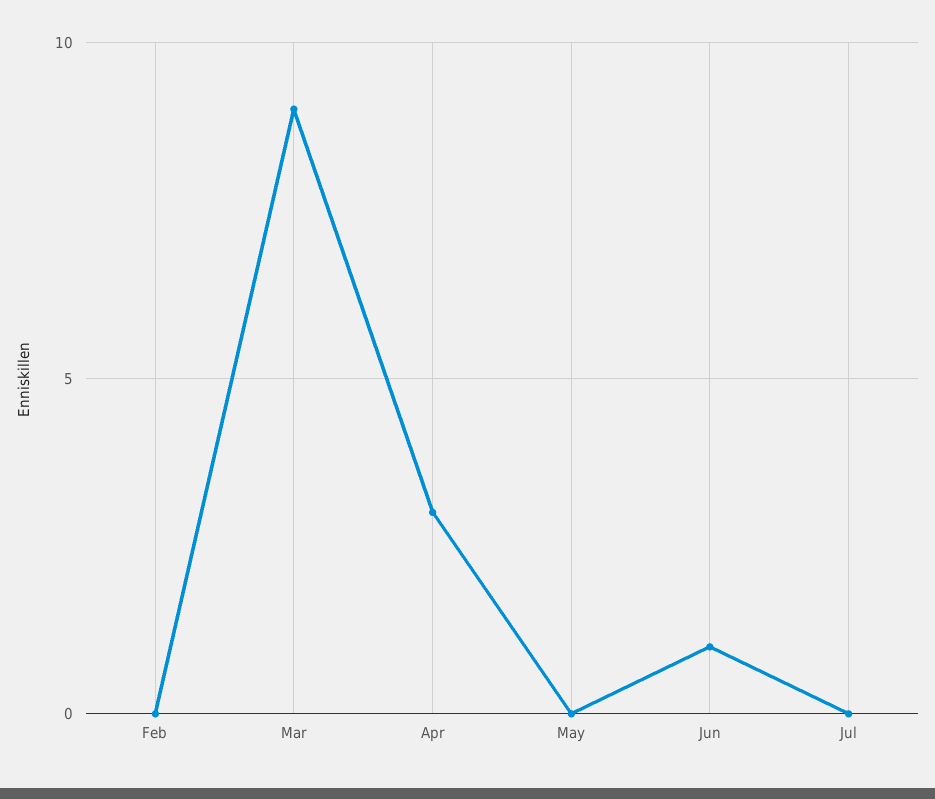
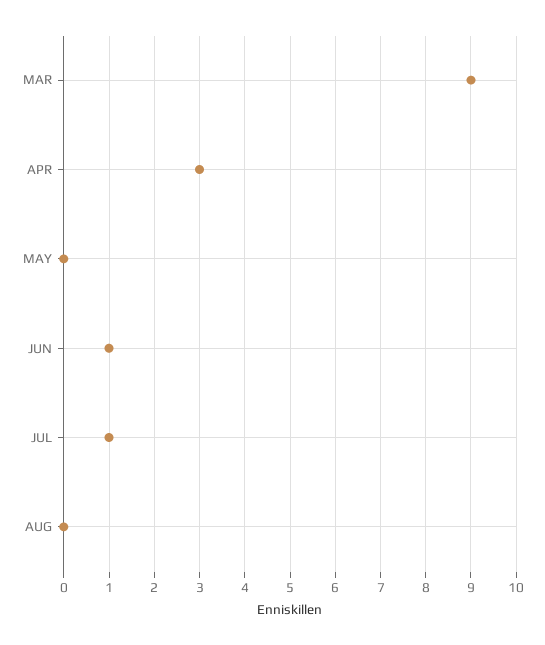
Feb: 0 -> none
Jul: 0 -> 1
AUG: none -> 0

